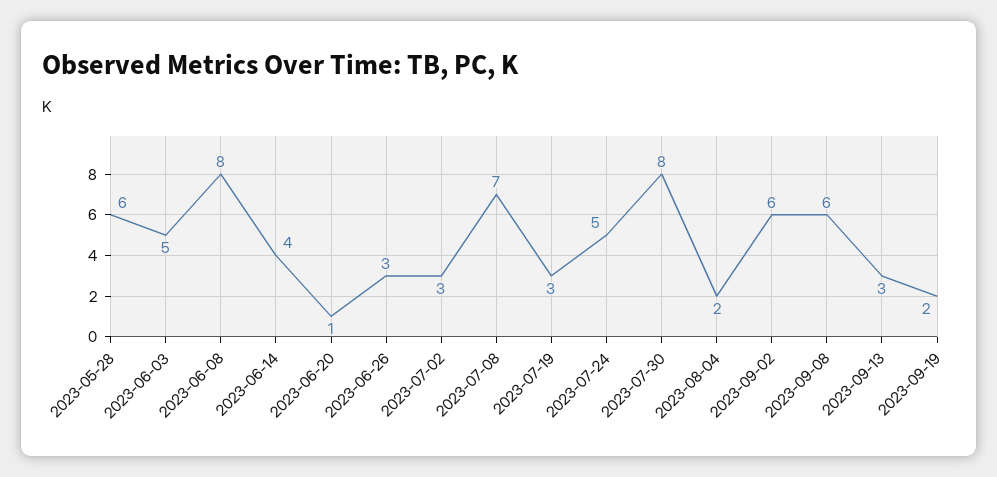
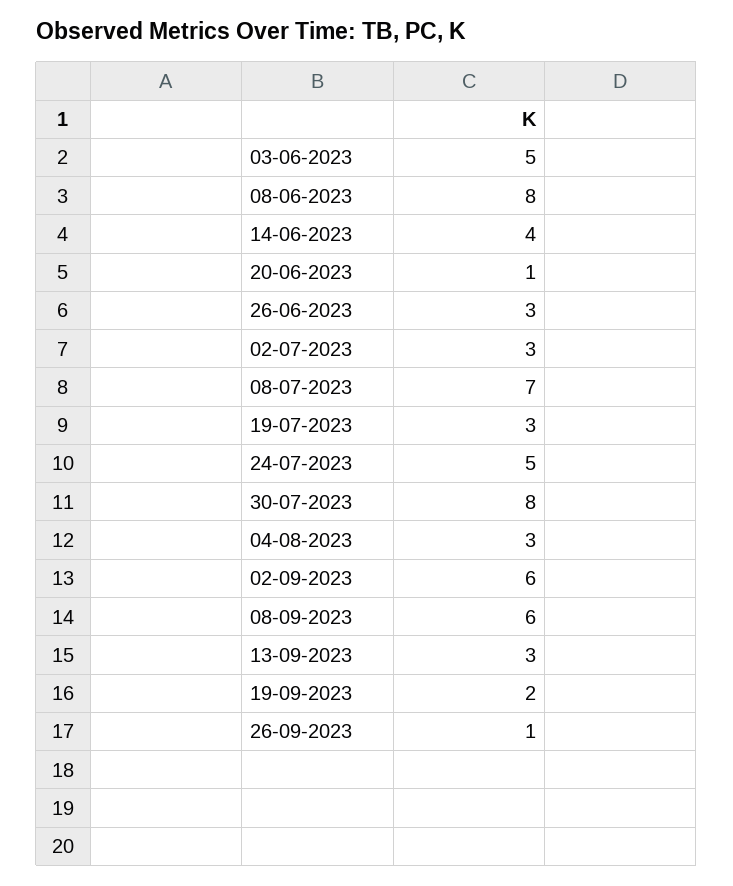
2023-05-28: 6 -> none
2023-08-04: 2 -> 3
26-09-2023: none -> 1

